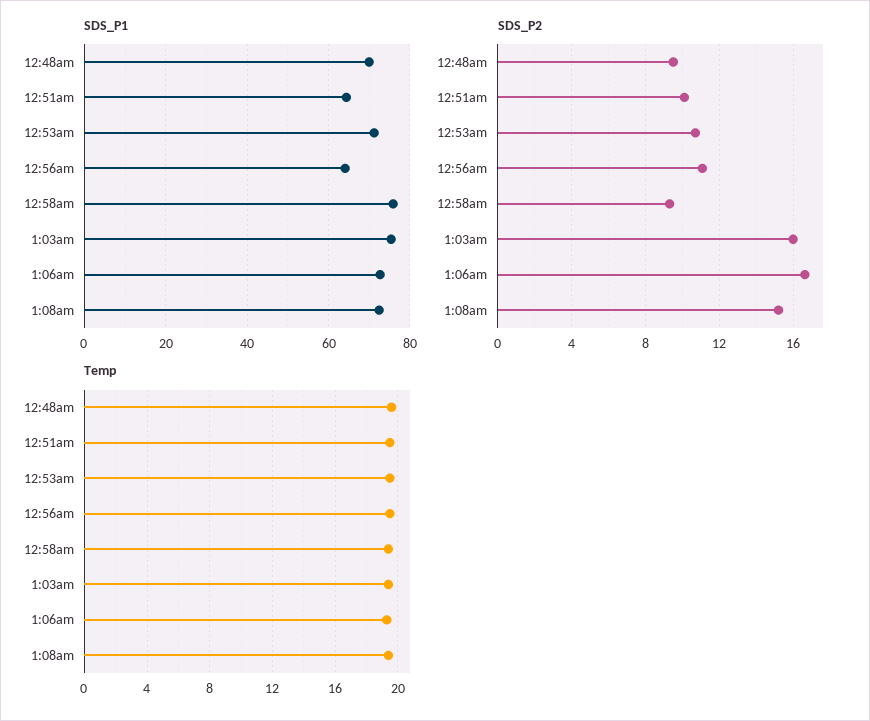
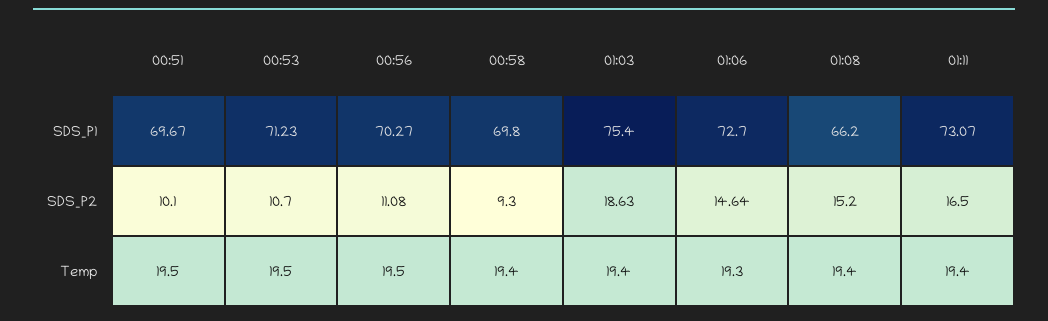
SDS_P1, 12:48am: 70 -> none
SDS_P1, 12:51am: 64 -> 69.67
SDS_P1, 12:56am: 64 -> 70.27
SDS_P1, 12:58am: 76 -> 69.8
SDS_P1, 1:08am: 72 -> 66.2
SDS_P2, 12:48am: 9.5 -> none
SDS_P2, 1:03am: 16 -> 18.63
SDS_P2, 1:06am: 16.5 -> 14.64
Temp, 12:48am: 19.5 -> none
SDS_P1, 01:11: none -> 73.07
SDS_P2, 01:11: none -> 16.5
Temp, 01:11: none -> 19.4

